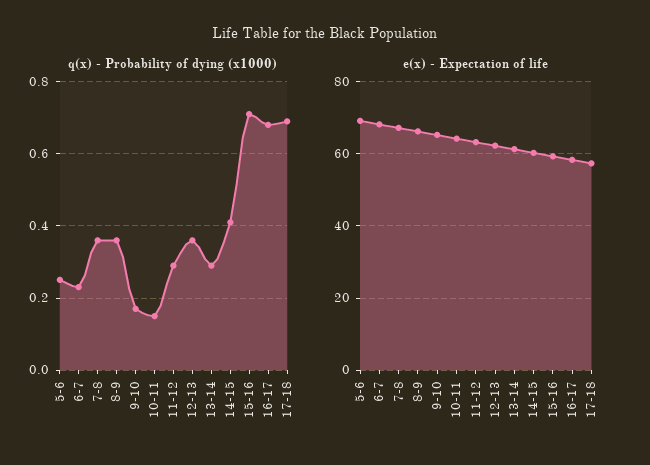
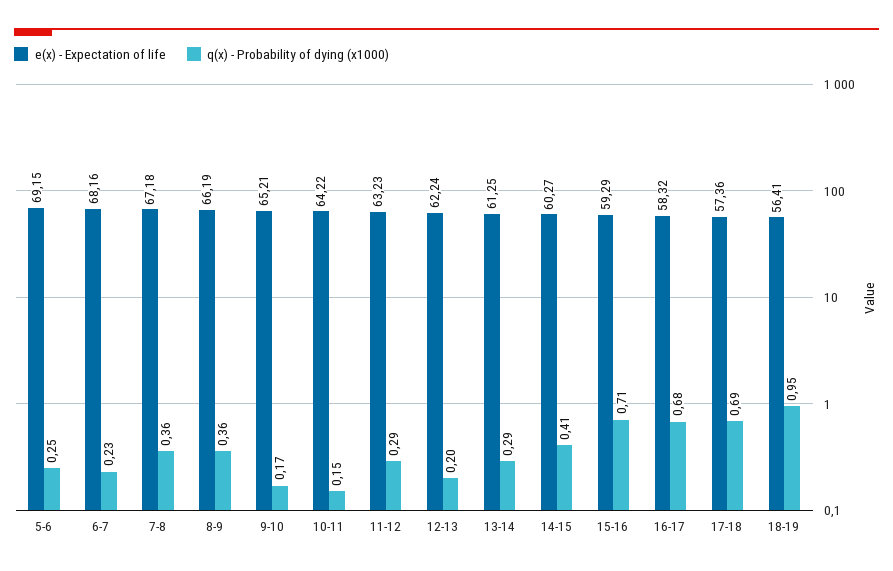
q(x) - Probability of dying (x1000), 12-13: 0.35 -> 0.2
e(x) - Expectation of life, 18-19: none -> 56.41
q(x) - Probability of dying (x1000), 18-19: none -> 0.95

